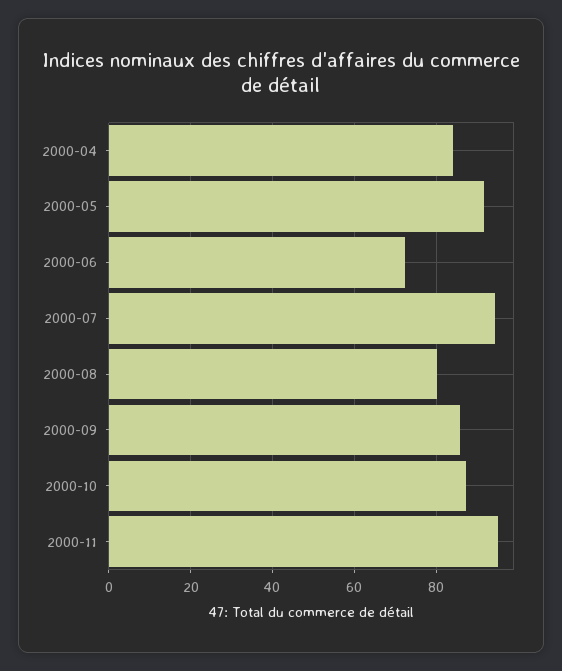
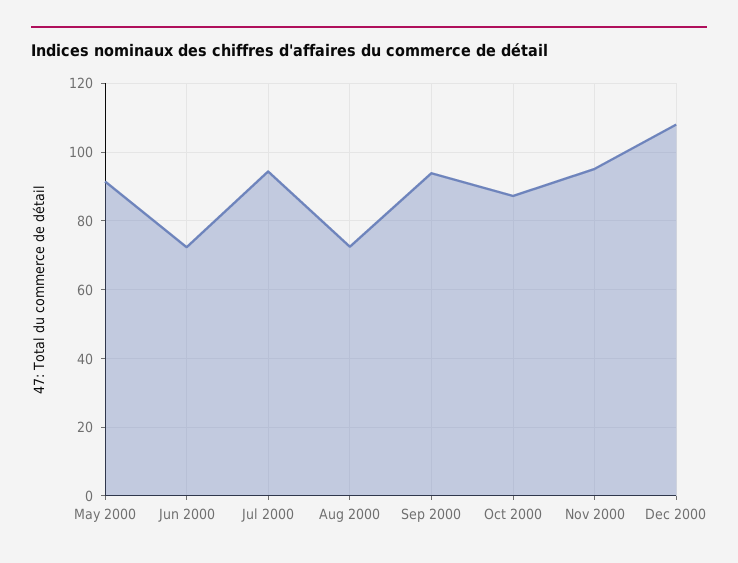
2000-04: 84 -> none
2000-08: 80 -> 72
2000-09: 86 -> 94
Dec 2000: none -> 108

